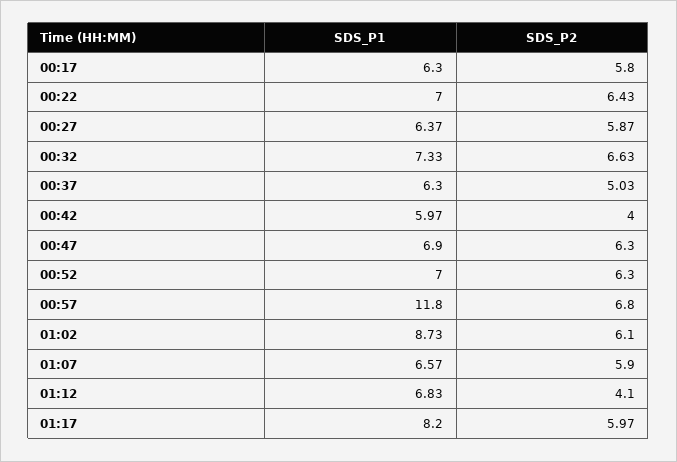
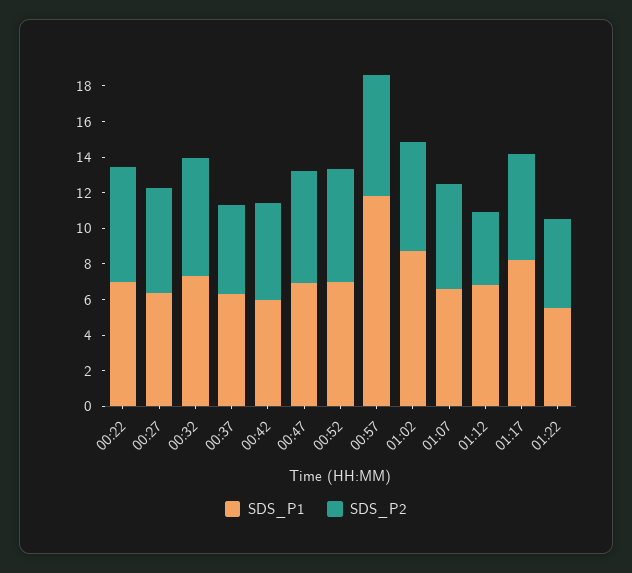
SDS_P1, 00:17: 6.3 -> none
SDS_P2, 00:17: 5.8 -> none
SDS_P2, 00:42: 4 -> 5.5
SDS_P1, 01:22: none -> 5.5
SDS_P2, 01:22: none -> 5

